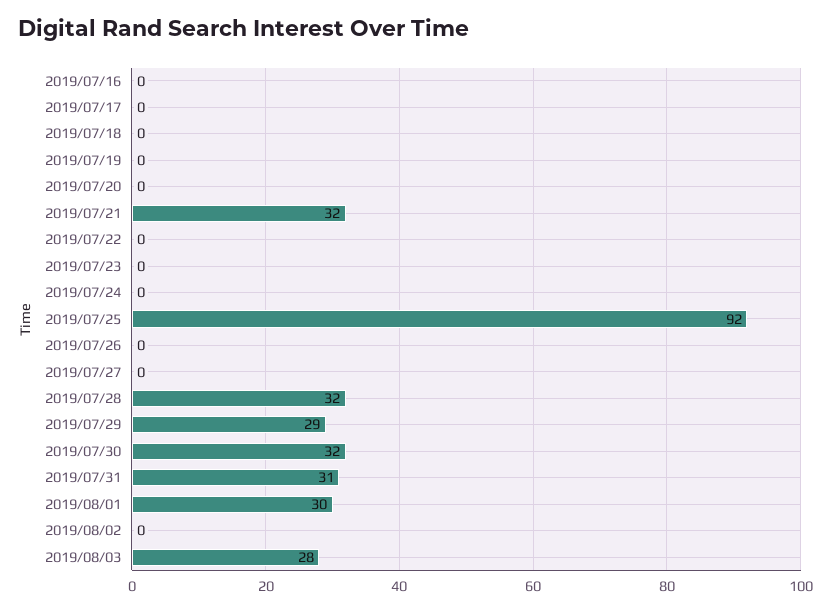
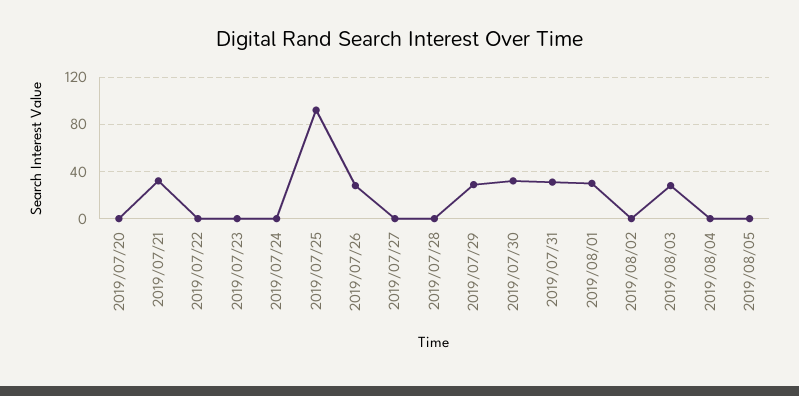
2019/07/16: 0 -> none
2019/07/17: 0 -> none
2019/07/18: 0 -> none
2019/07/19: 0 -> none
2019/07/26: 0 -> 30
2019/07/28: 32 -> 0
2019/08/04: none -> 0
2019/08/05: none -> 0

